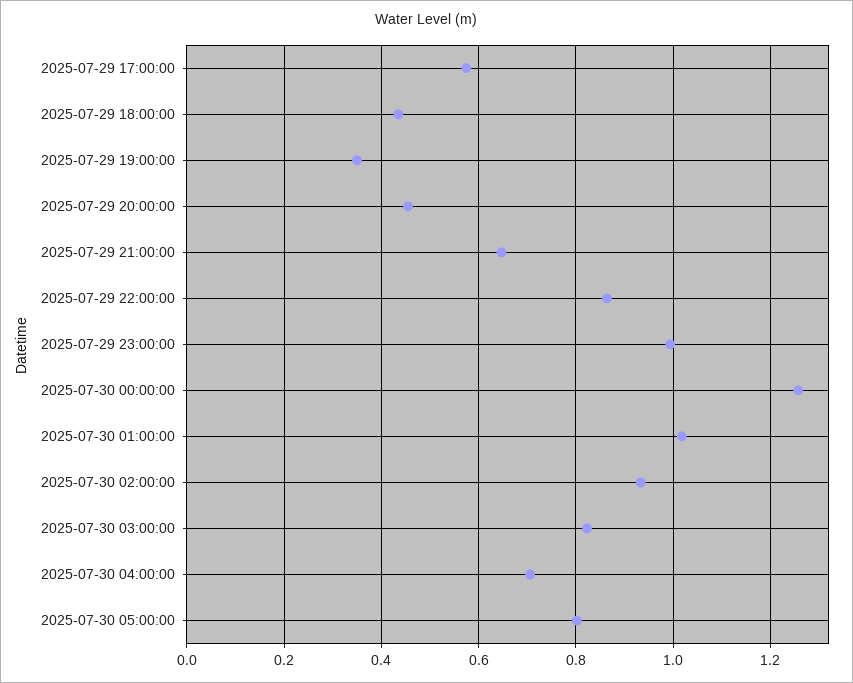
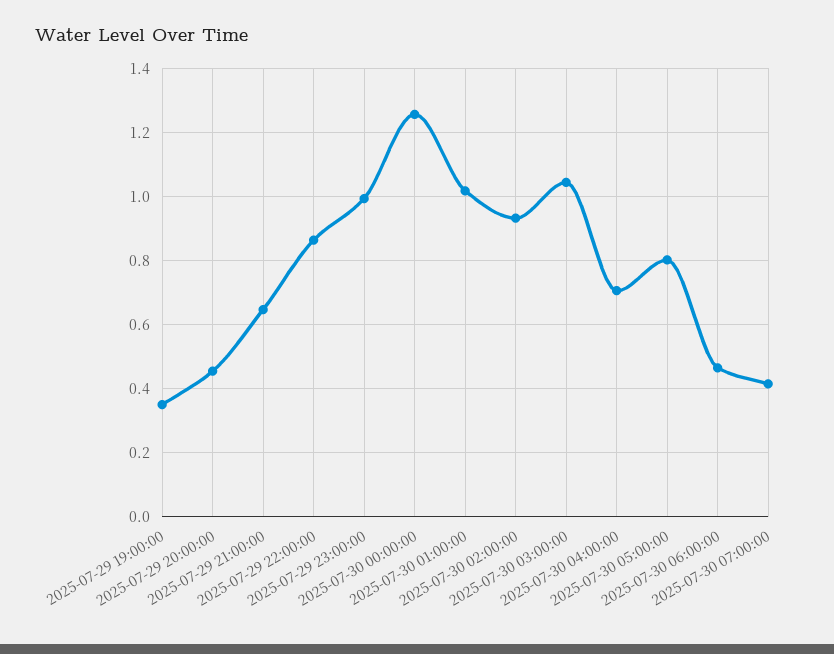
2025-07-29 17:00:00: 0.58 -> none
2025-07-29 18:00:00: 0.44 -> none
2025-07-30 03:00:00: 0.82 -> 1.04
2025-07-30 06:00:00: none -> 0.46
2025-07-30 07:00:00: none -> 0.42

